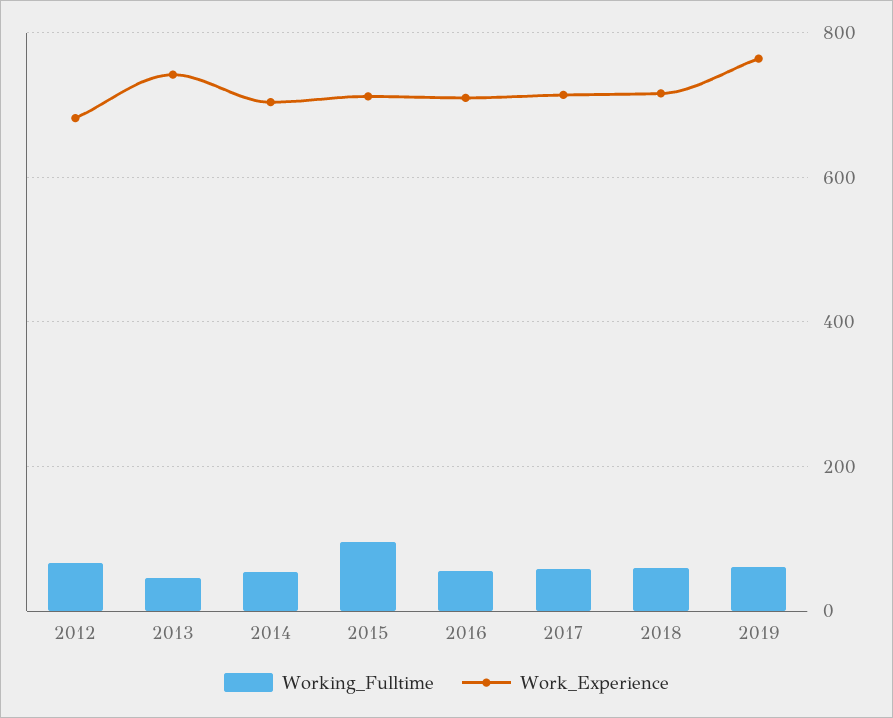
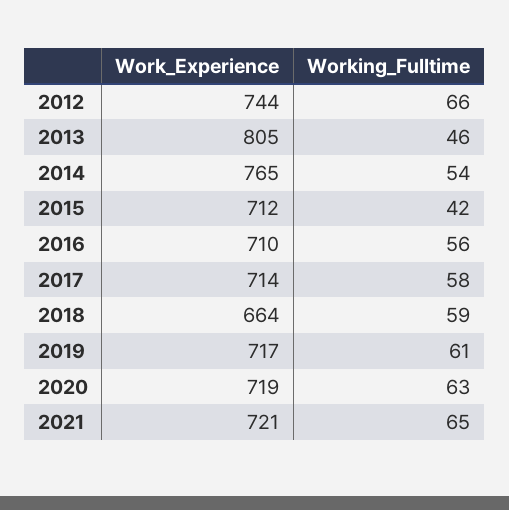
Work_Experience, 2012: 680 -> 744
Work_Experience, 2013: 740 -> 805
Work_Experience, 2014: 700 -> 765
Working_Fulltime, 2015: 100 -> 42
Work_Experience, 2018: 720 -> 664
Work_Experience, 2019: 760 -> 717
Work_Experience, 2020: none -> 719
Working_Fulltime, 2020: none -> 63
Work_Experience, 2021: none -> 721
Working_Fulltime, 2021: none -> 65

